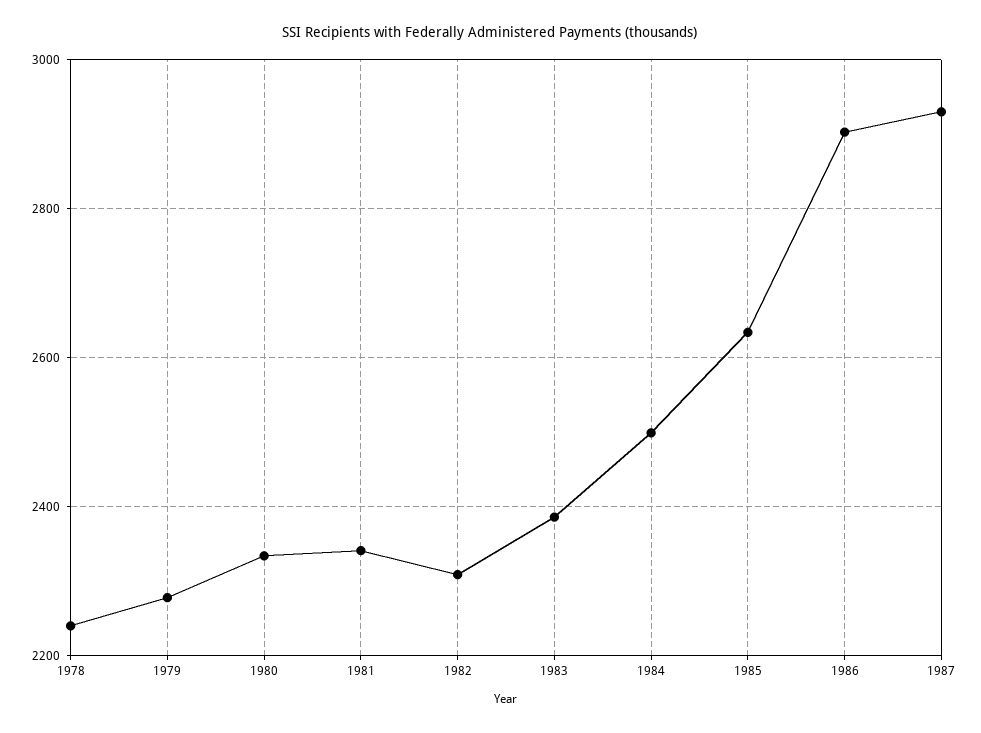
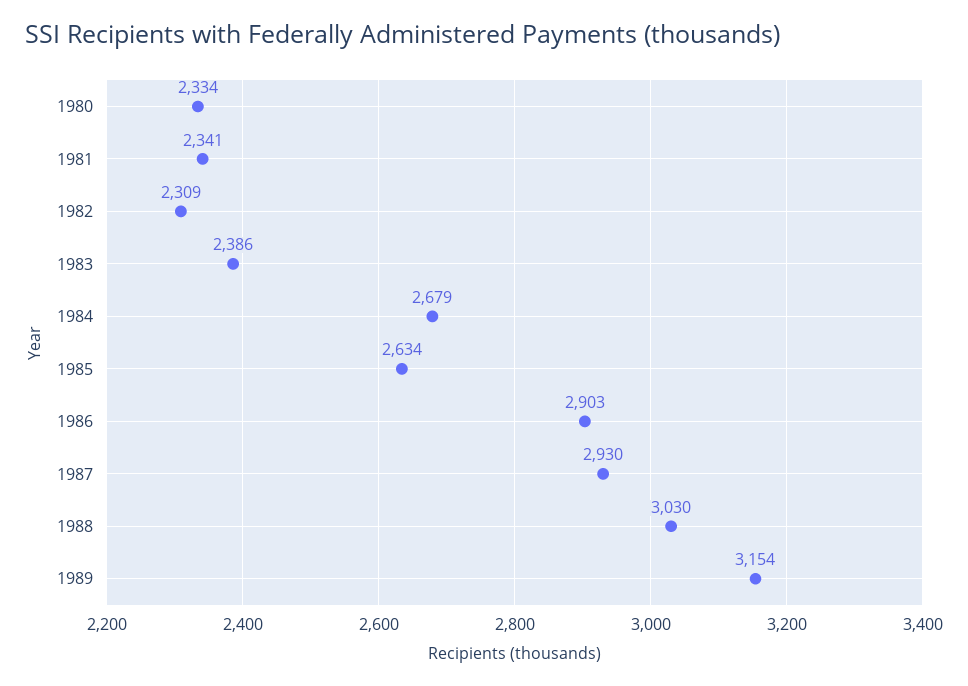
1978: 2240 -> none
1979: 2280 -> none
1984: 2500 -> 2679
1988: none -> 3030
1989: none -> 3154

